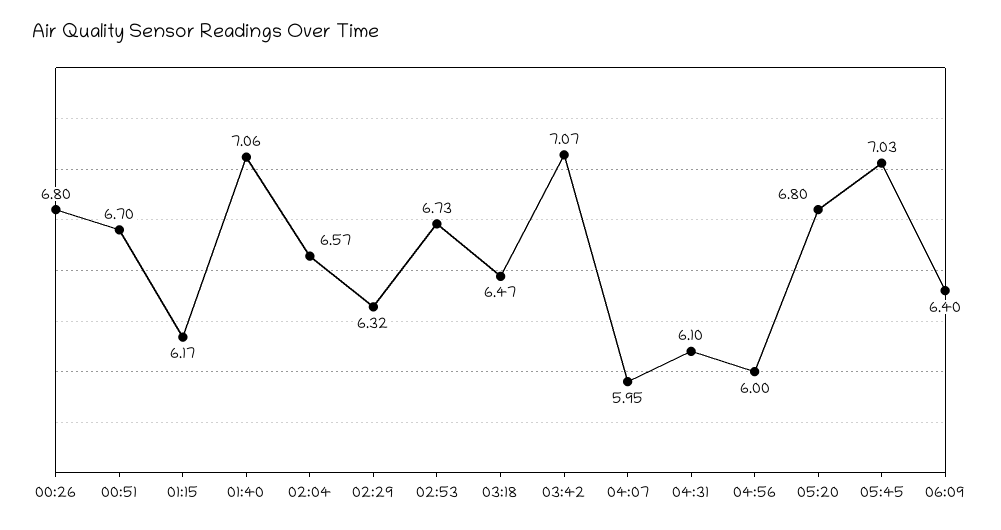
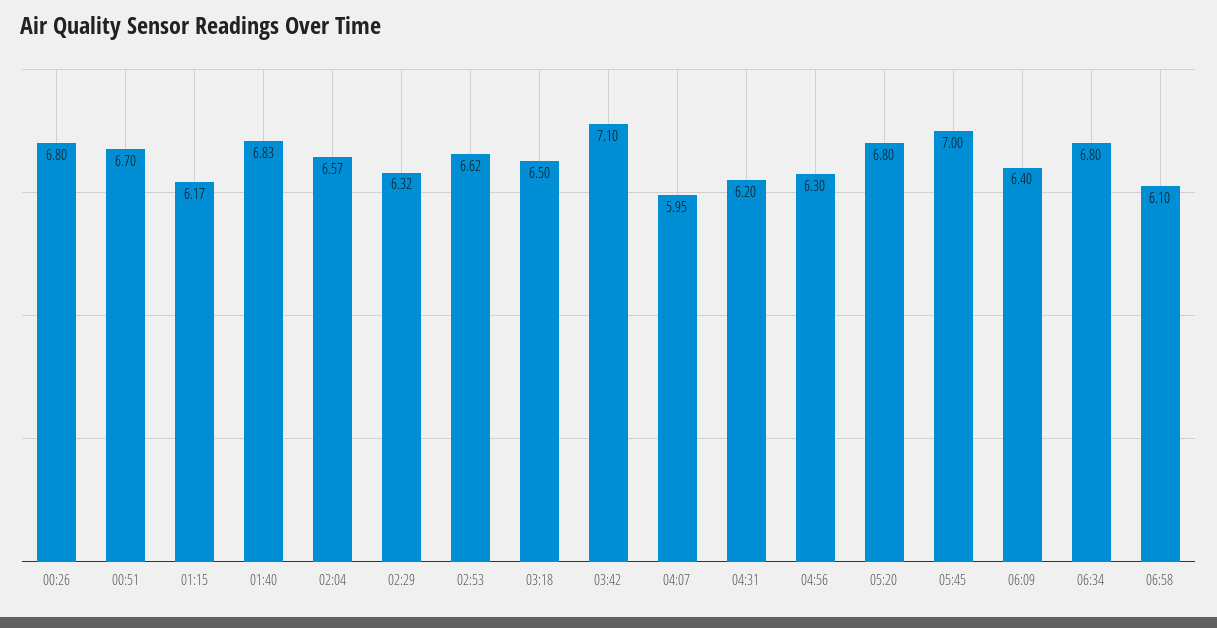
01:40: 7.06 -> 6.83
02:53: 6.73 -> 6.62
03:18: 6.47 -> 6.5
03:42: 7.07 -> 7.1
04:31: 6.1 -> 6.2
04:56: 6 -> 6.3
05:45: 7.03 -> 7
06:34: none -> 6.8
06:58: none -> 6.1

